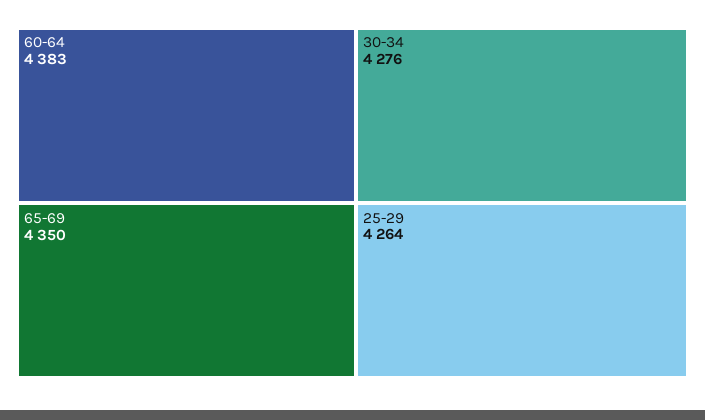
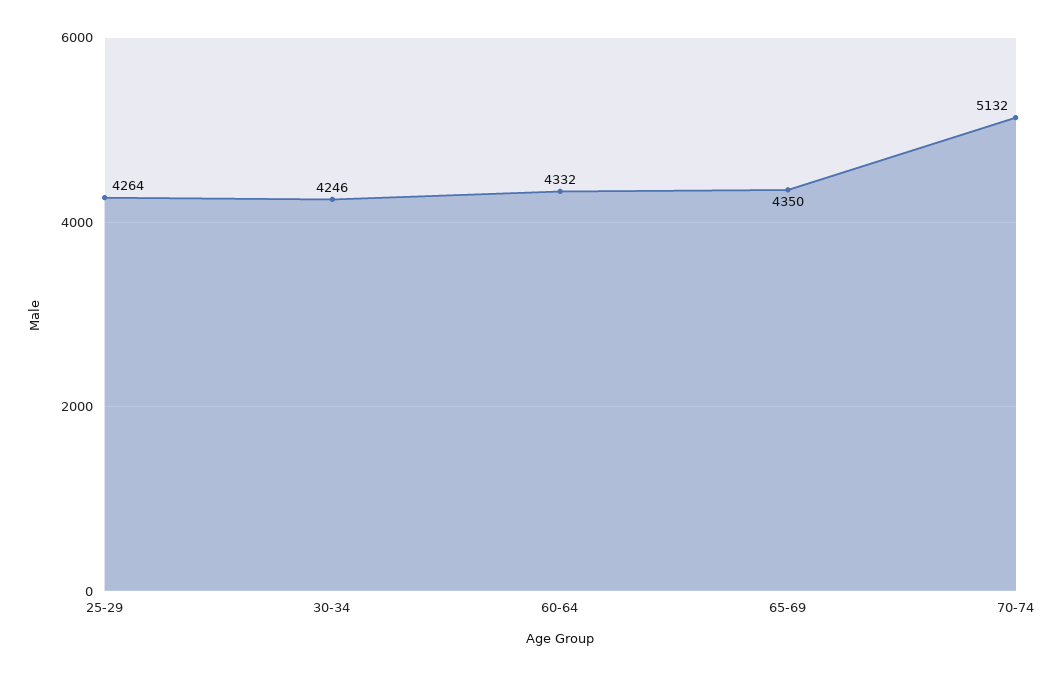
60-64: 4383 -> 4332
30-34: 4276 -> 4246
70-74: none -> 5132

